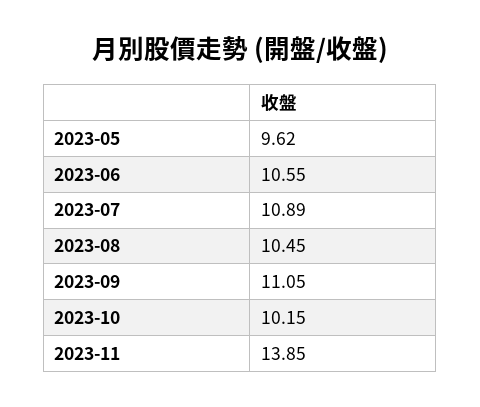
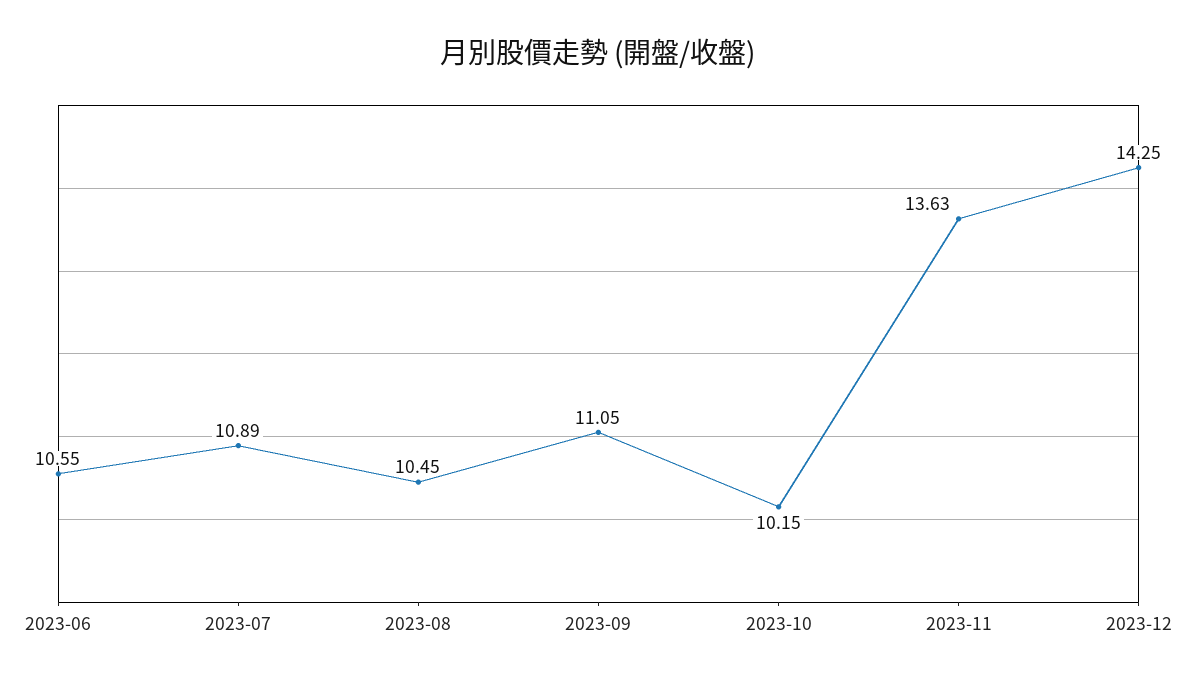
2023-05: 9.62 -> none
2023-11: 13.85 -> 13.63
2023-12: none -> 14.25

